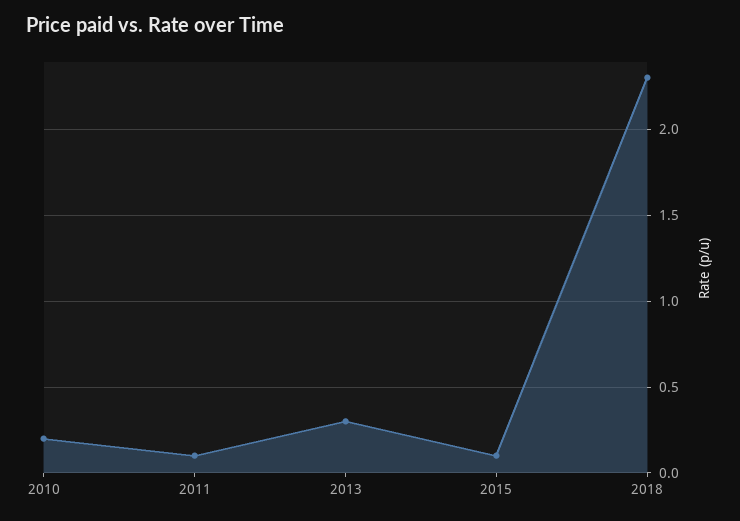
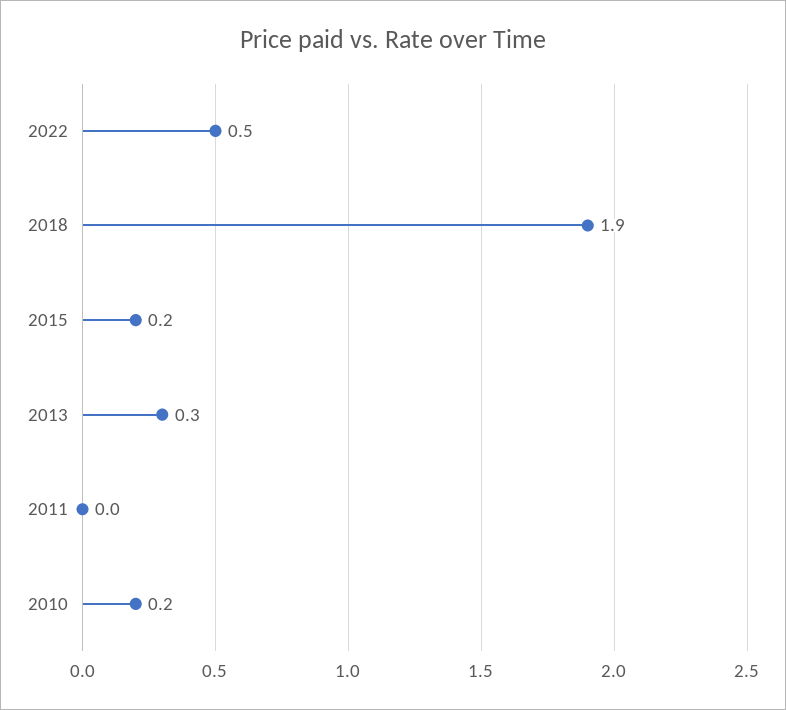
2011: 0.1 -> 0
2015: 0.1 -> 0.2
2018: 2.3 -> 1.9
2022: none -> 0.5

